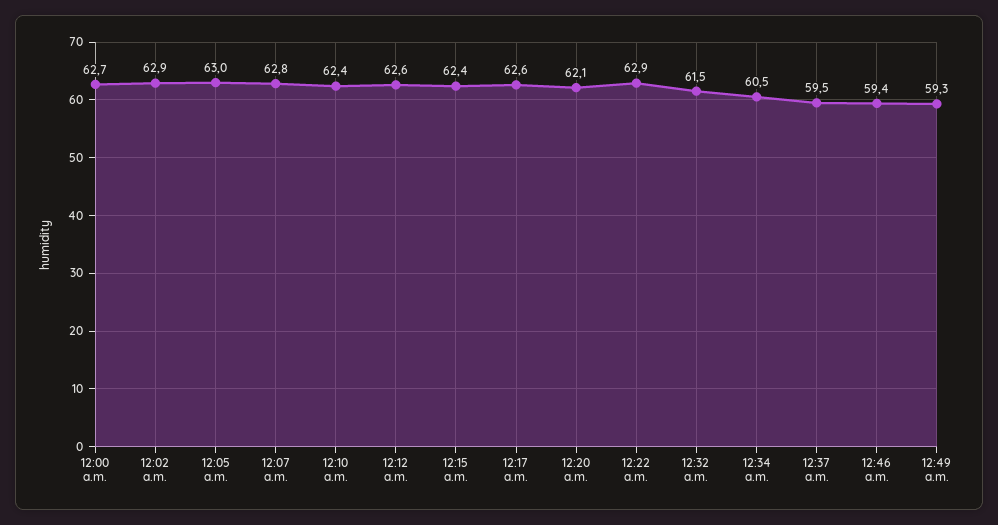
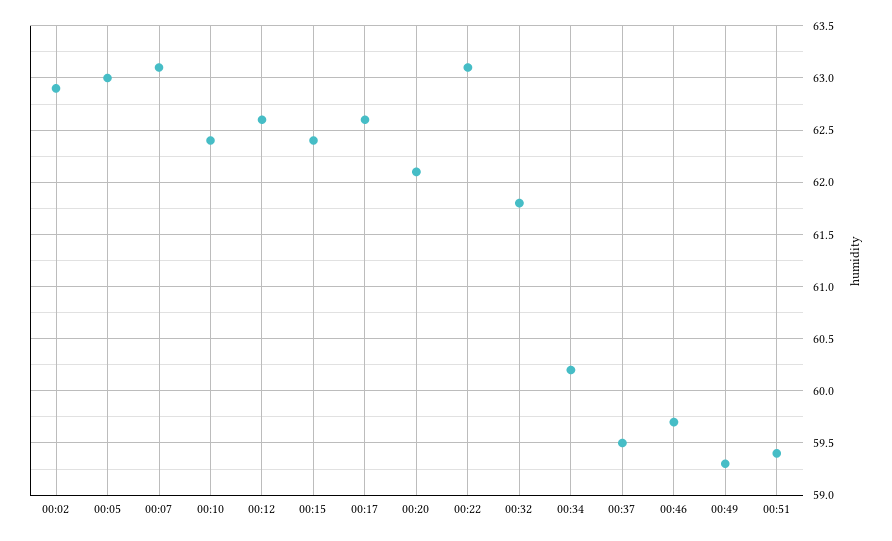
12:00 a.m.: 62.7 -> none
12:07 a.m.: 62.8 -> 63.1
12:22 a.m.: 62.9 -> 63.1
12:32 a.m.: 61.5 -> 61.8
12:34 a.m.: 60.5 -> 60.2
12:46 a.m.: 59.4 -> 59.7
00:51: none -> 59.4

